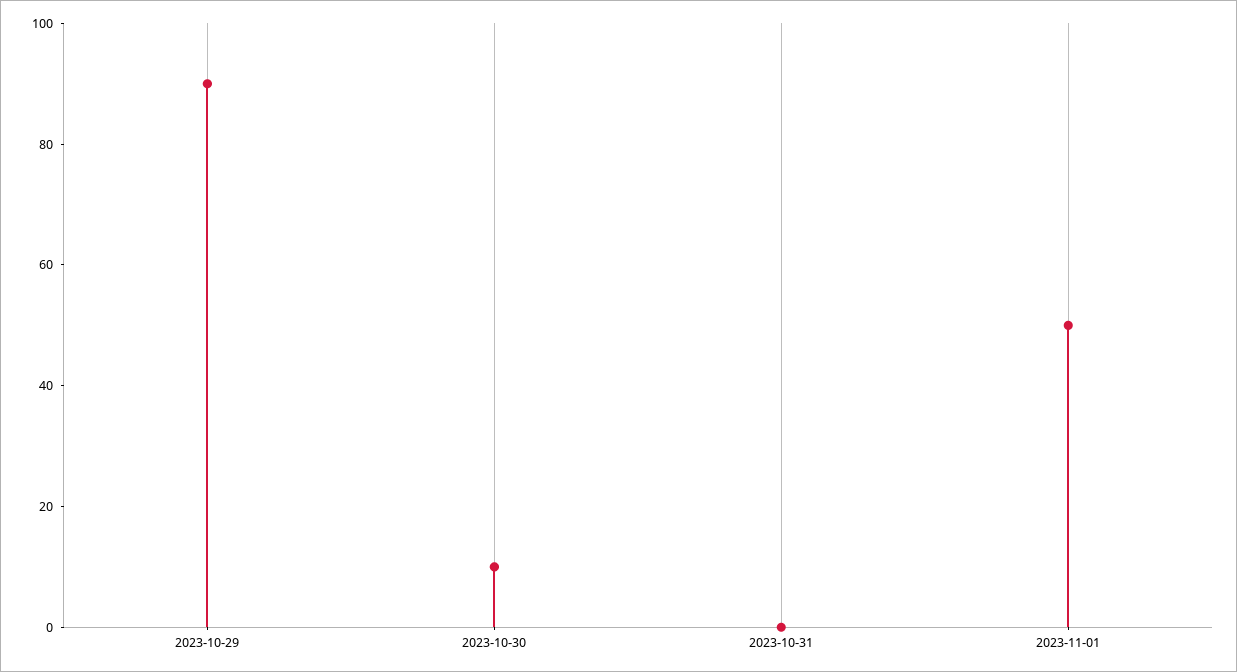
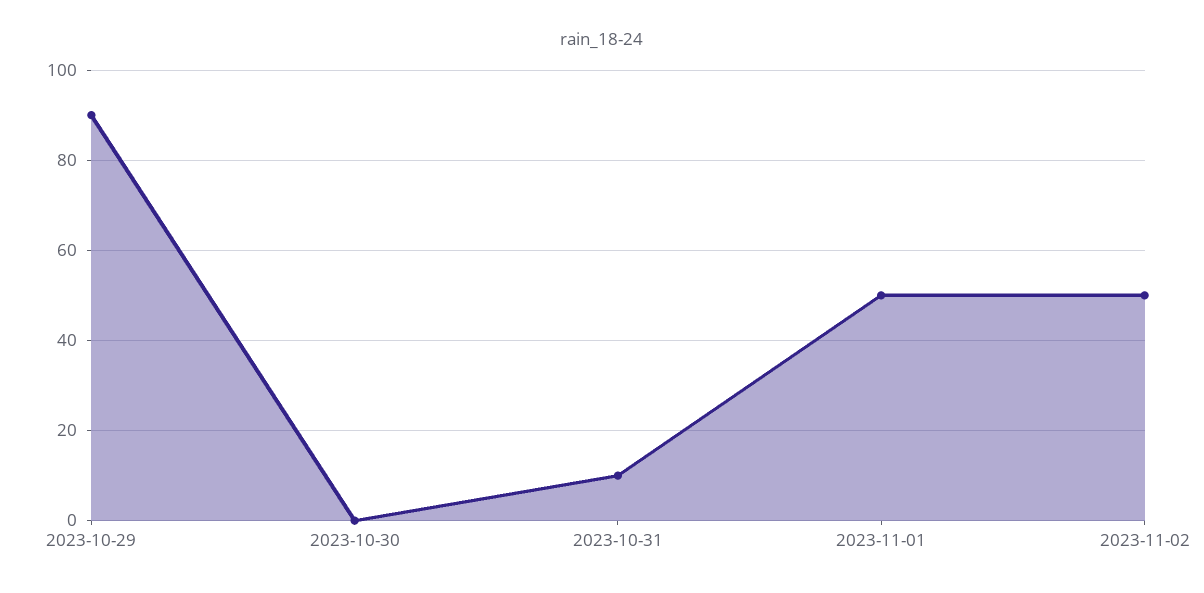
2023-10-30: 10 -> 0
2023-10-31: 0 -> 10
2023-11-02: none -> 50

